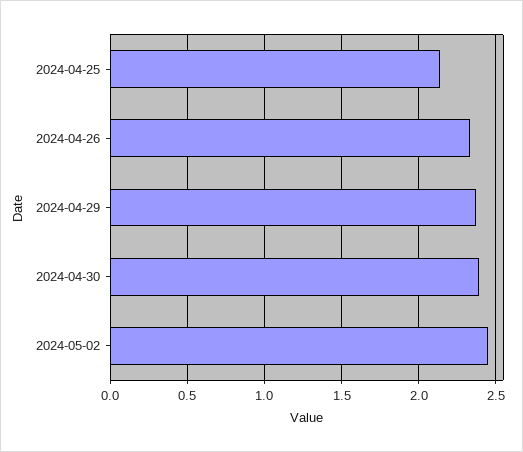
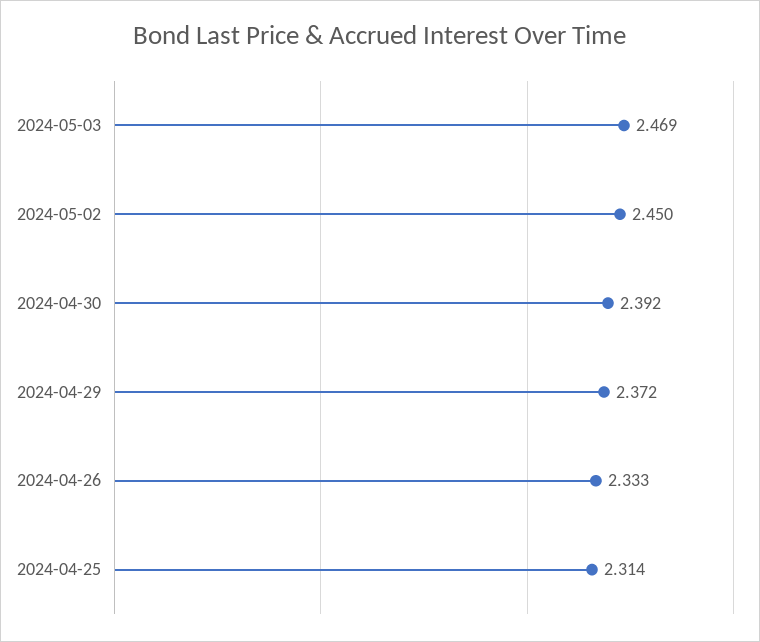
2024-04-25: 2.15 -> 2.314
2024-05-03: none -> 2.469

